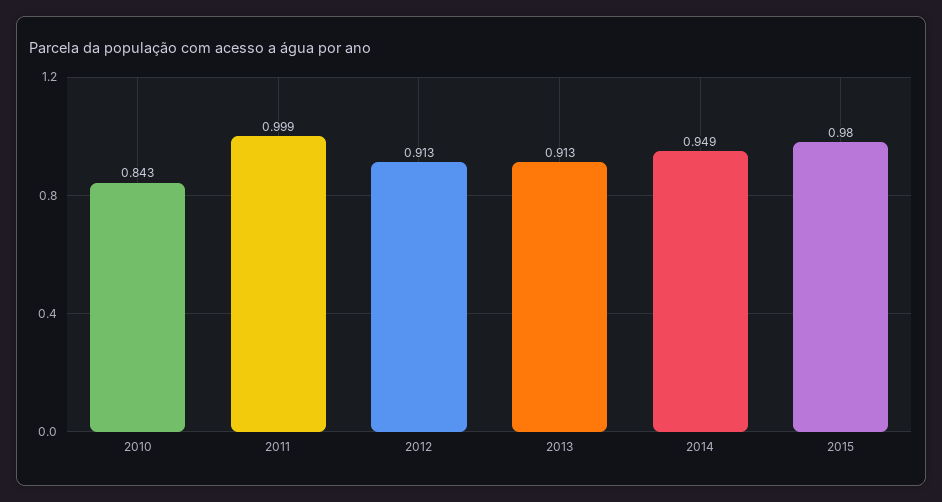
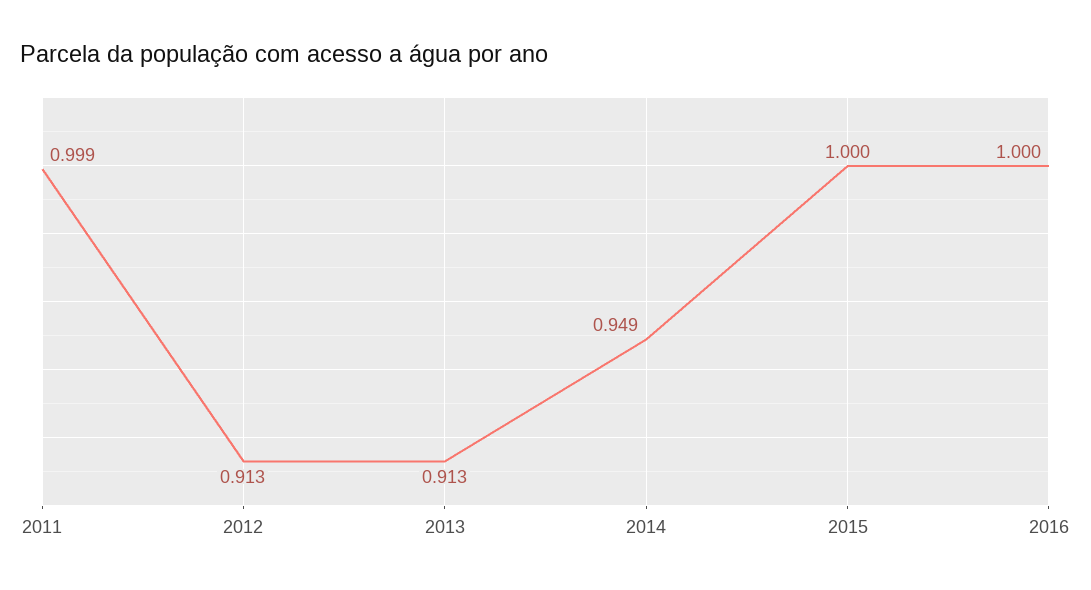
2010: 0.843 -> none
2015: 0.98 -> 1
2016: none -> 1

